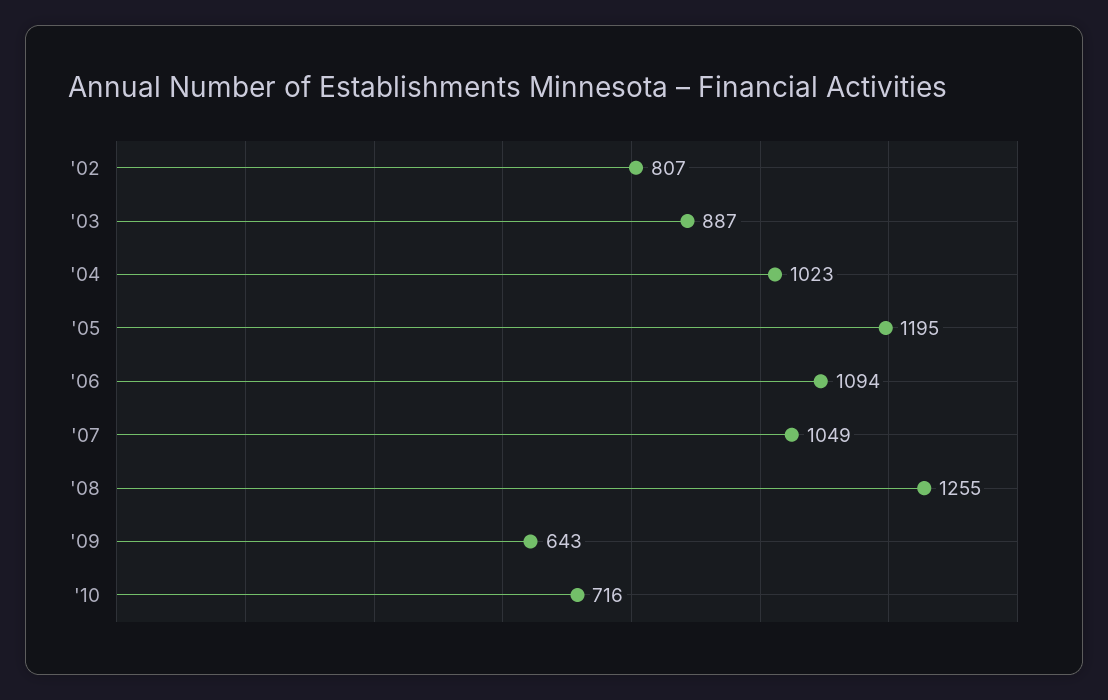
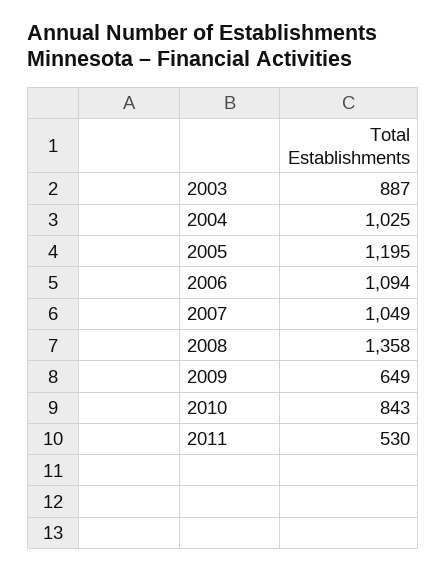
'02: 807 -> none
'04: 1023 -> 1025
'08: 1255 -> 1358
'09: 643 -> 649
'10: 716 -> 843
2011: none -> 530

